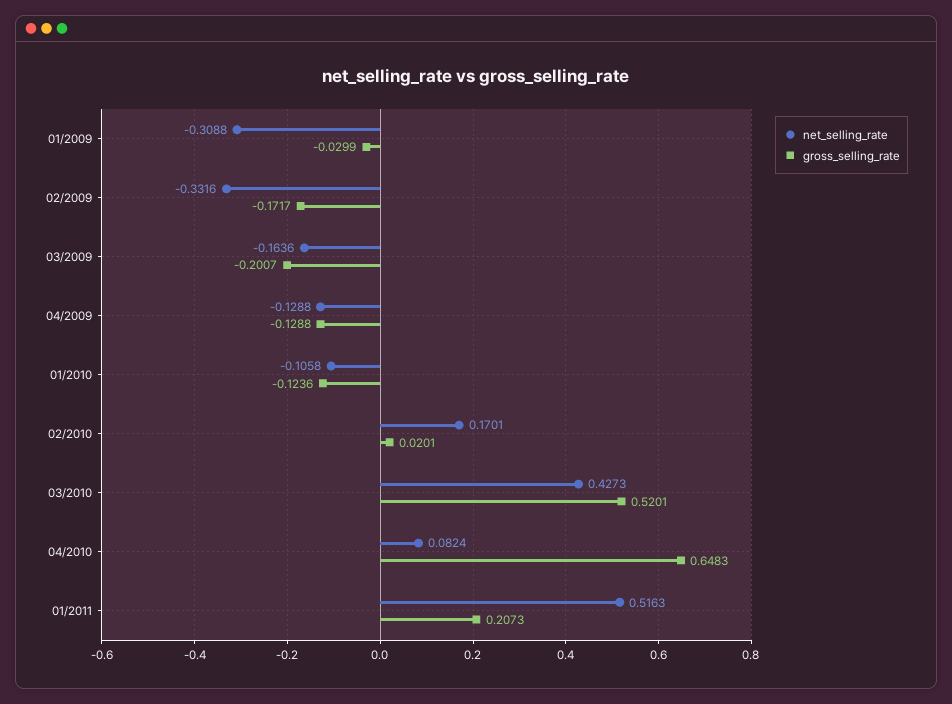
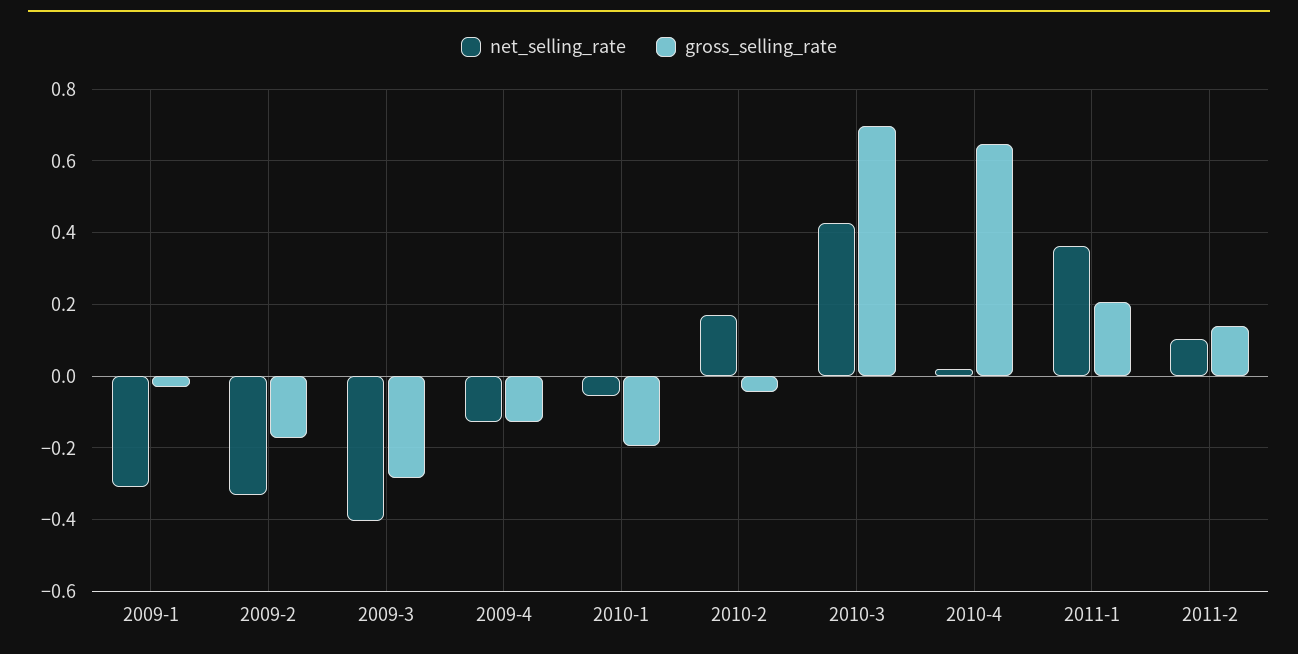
net_selling_rate, 03/2009: -0.1636 -> -0.4
gross_selling_rate, 03/2009: -0.2007 -> -0.28
net_selling_rate, 01/2010: -0.1058 -> -0.06
gross_selling_rate, 01/2010: -0.1236 -> -0.2
gross_selling_rate, 02/2010: 0.0201 -> -0.04
gross_selling_rate, 03/2010: 0.5201 -> 0.7
net_selling_rate, 04/2010: 0.0824 -> 0.02
net_selling_rate, 01/2011: 0.5163 -> 0.36
net_selling_rate, 2011-2: none -> 0.1
gross_selling_rate, 2011-2: none -> 0.14

